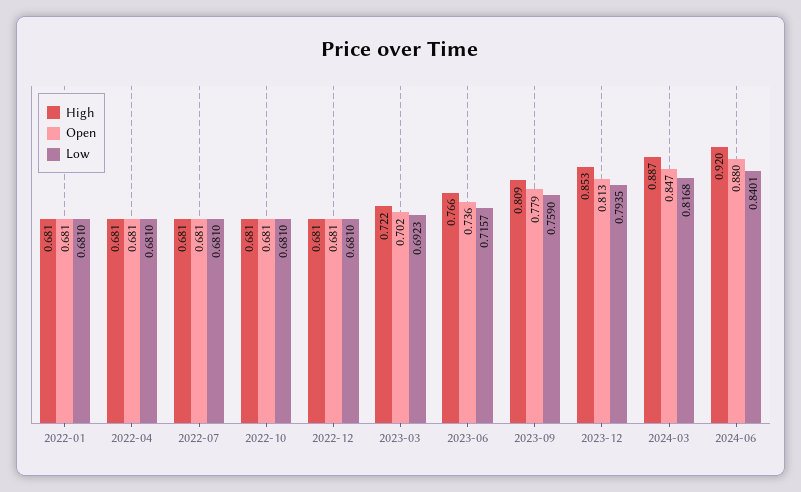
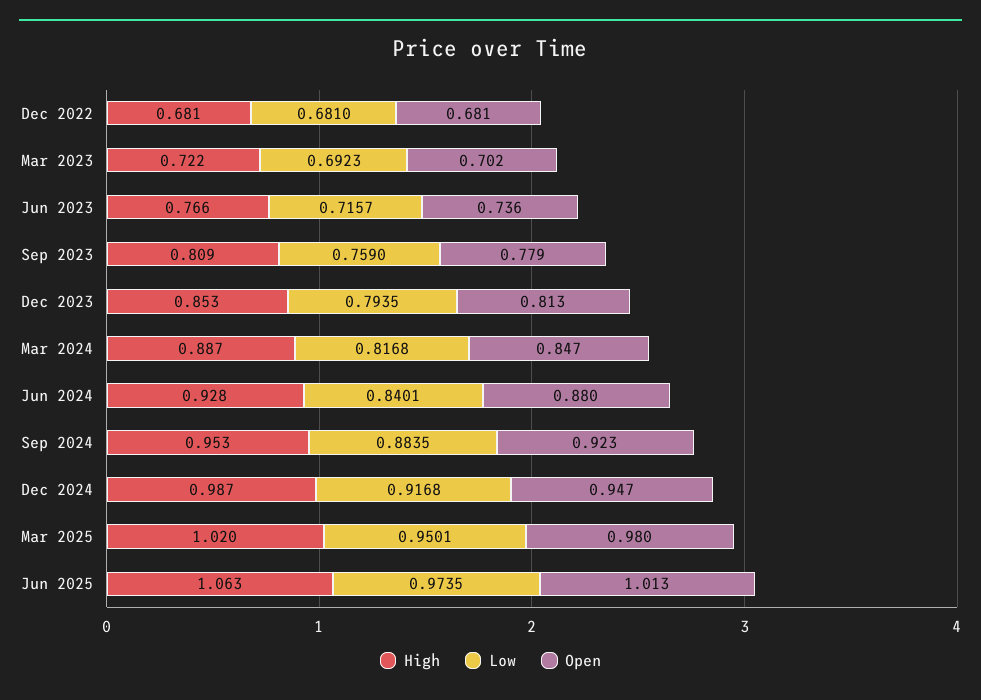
High, 2022-01: 0.681 -> none
Open, 2022-01: 0.681 -> none
Low, 2022-01: 0.681 -> none
High, 2022-04: 0.681 -> none
Open, 2022-04: 0.681 -> none
Low, 2022-04: 0.681 -> none
High, 2022-07: 0.681 -> none
Open, 2022-07: 0.681 -> none
Low, 2022-07: 0.681 -> none
High, 2022-10: 0.681 -> none
Open, 2022-10: 0.681 -> none
Low, 2022-10: 0.681 -> none
High, 2024-06: 0.92 -> 0.928
High, Sep 2024: none -> 0.953
Low, Sep 2024: none -> 0.8835
Open, Sep 2024: none -> 0.923
High, Dec 2024: none -> 0.987
Low, Dec 2024: none -> 0.9168
Open, Dec 2024: none -> 0.947
High, Mar 2025: none -> 1.02
Low, Mar 2025: none -> 0.9501
Open, Mar 2025: none -> 0.98
High, Jun 2025: none -> 1.063
Low, Jun 2025: none -> 0.9735
Open, Jun 2025: none -> 1.013

